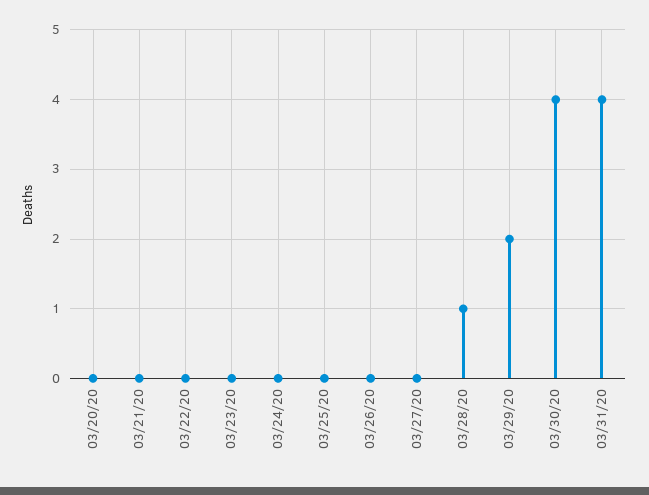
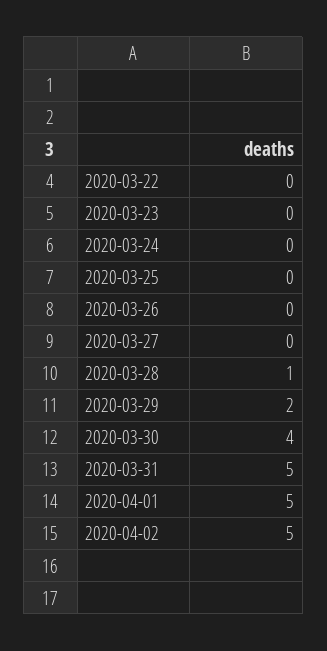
03/20/20: 0 -> none
03/21/20: 0 -> none
03/31/20: 4 -> 5
2020-04-01: none -> 5
2020-04-02: none -> 5

